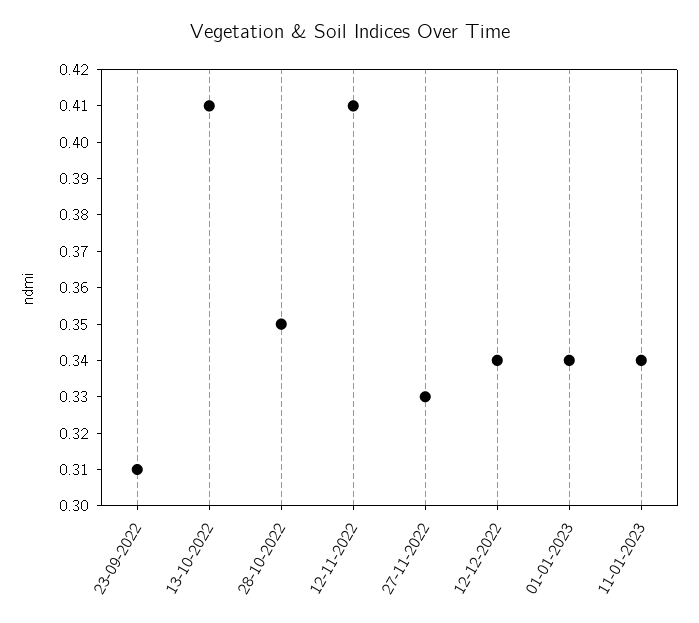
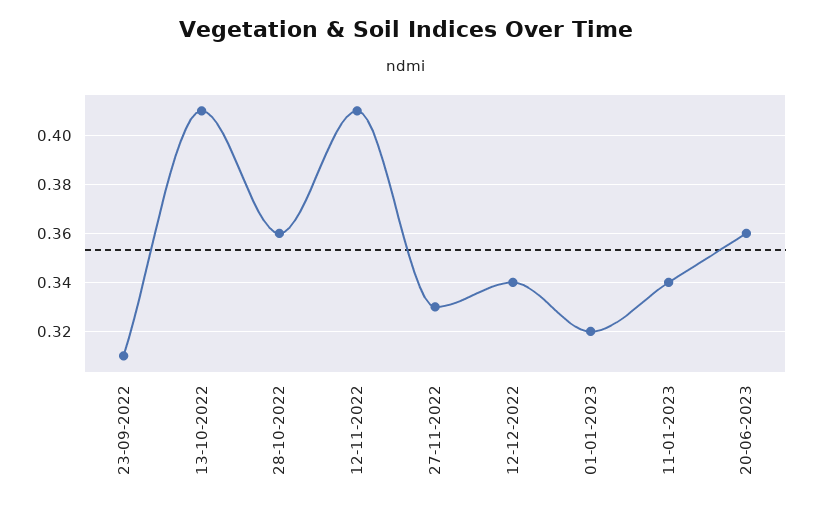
28-10-2022: 0.35 -> 0.36
01-01-2023: 0.34 -> 0.32
20-06-2023: none -> 0.36

